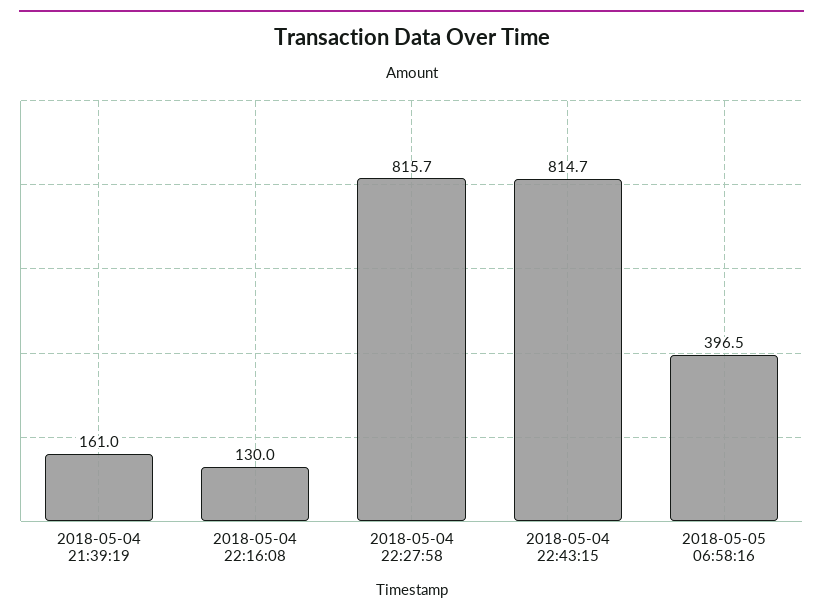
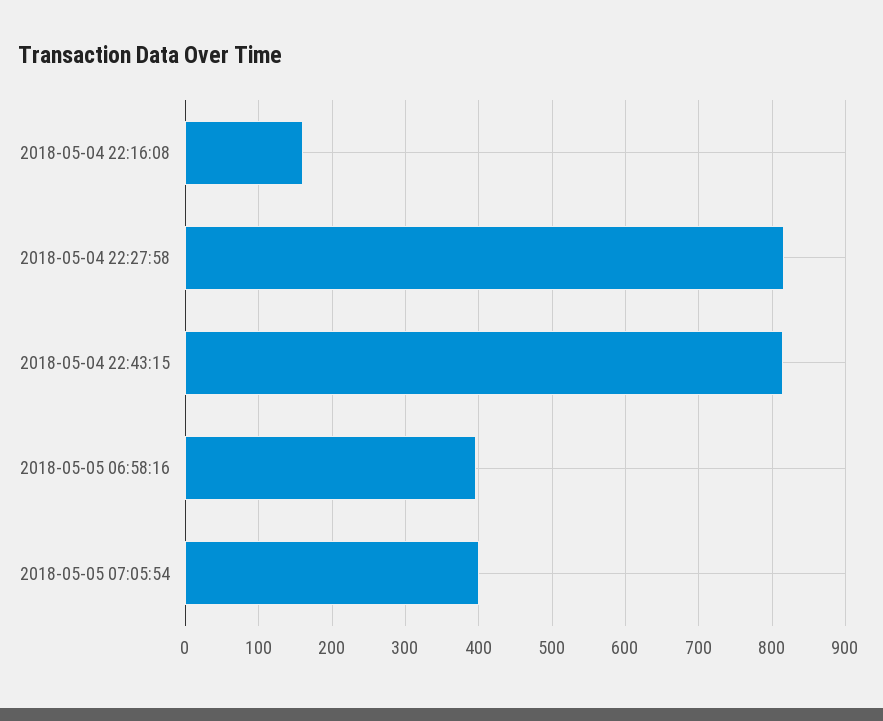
2018-05-04 21:39:19: 161 -> none
2018-05-04 22:16:08: 130 -> 160
2018-05-05 07:05:54: none -> 400

